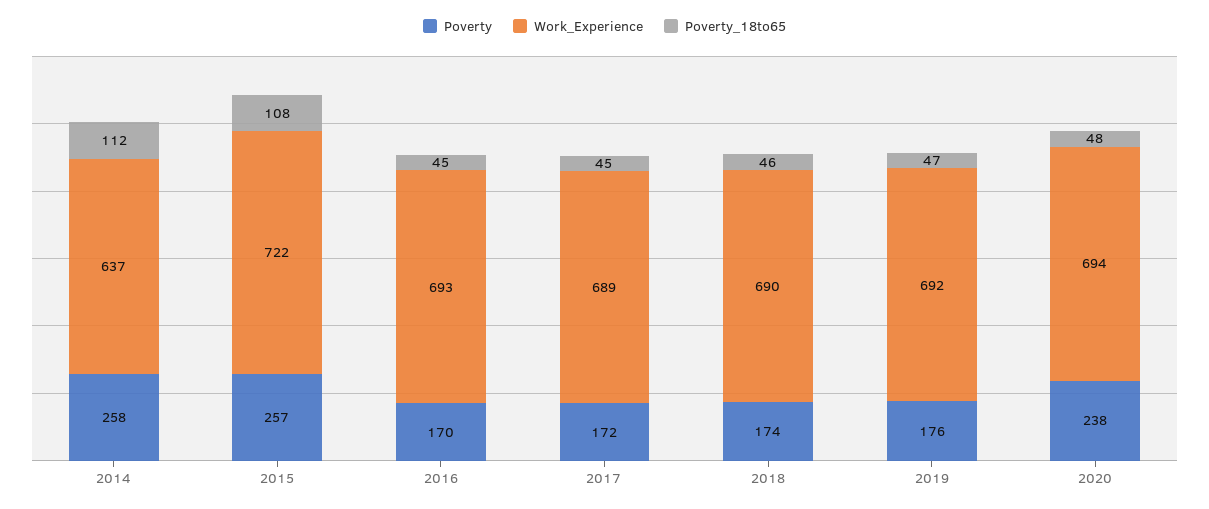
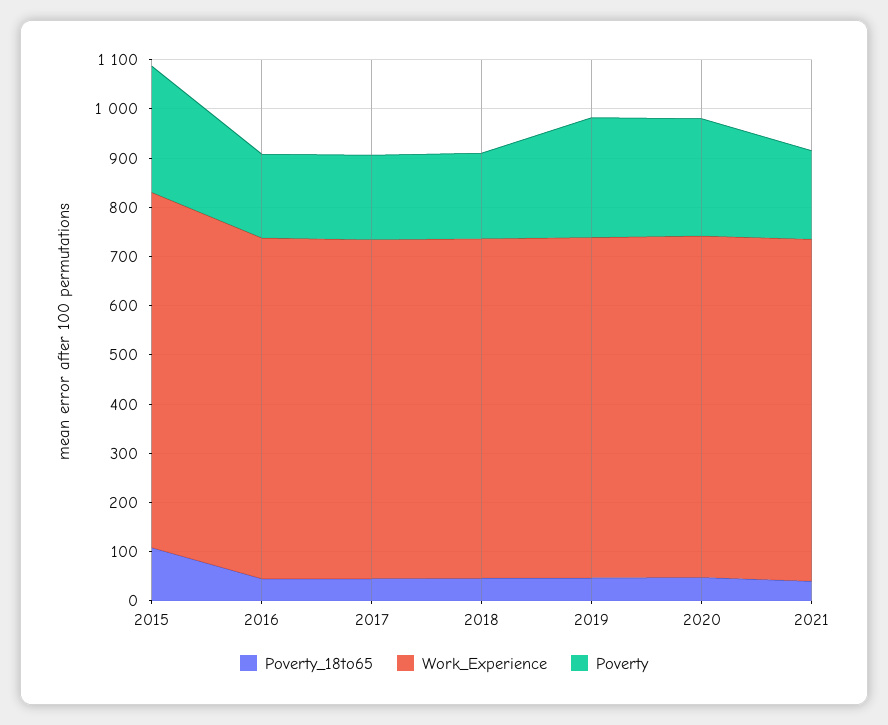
Poverty, 2014: 258 -> none
Work_Experience, 2014: 637 -> none
Poverty_18to65, 2014: 112 -> none
Poverty, 2019: 176 -> 240
Poverty_18to65, 2021: none -> 40
Work_Experience, 2021: none -> 700
Poverty, 2021: none -> 180

